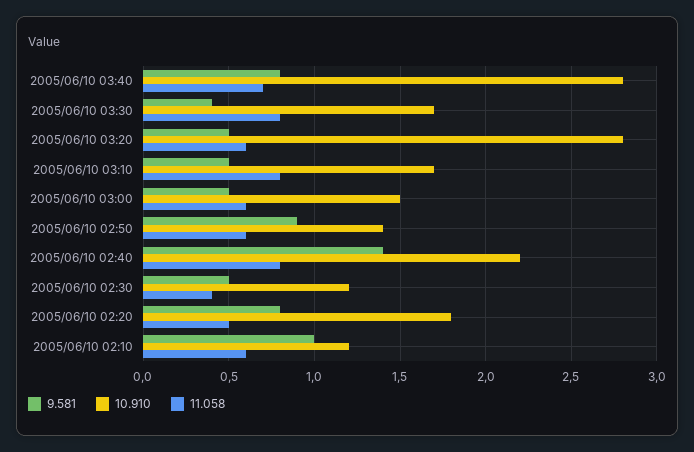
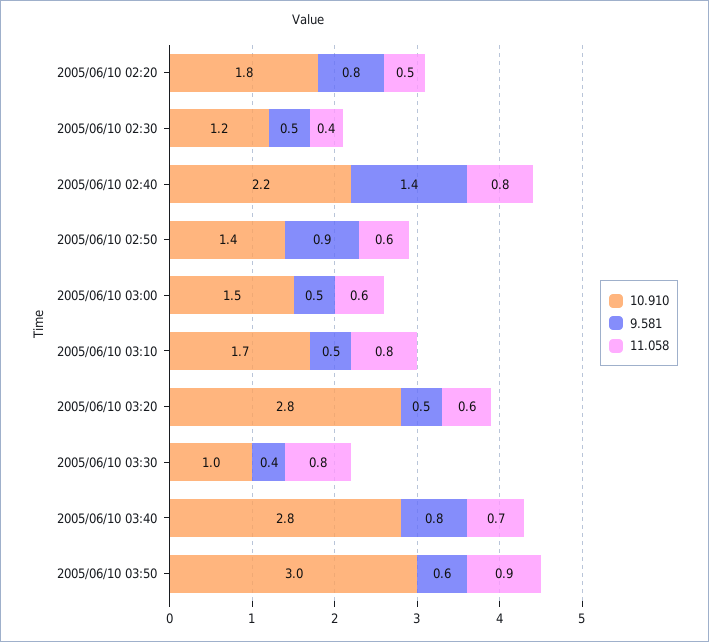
10.910, 2005/06/10 03:30: 1.7 -> 1
9.581, 2005/06/10 02:10: 1 -> none
10.910, 2005/06/10 02:10: 1.2 -> none
11.058, 2005/06/10 02:10: 0.6 -> none
10.910, 2005/06/10 03:50: none -> 3
9.581, 2005/06/10 03:50: none -> 0.6
11.058, 2005/06/10 03:50: none -> 0.9

